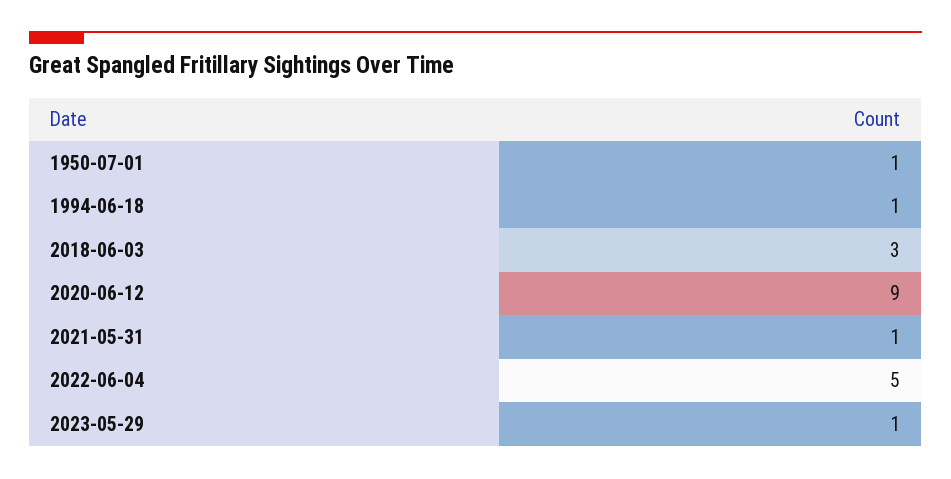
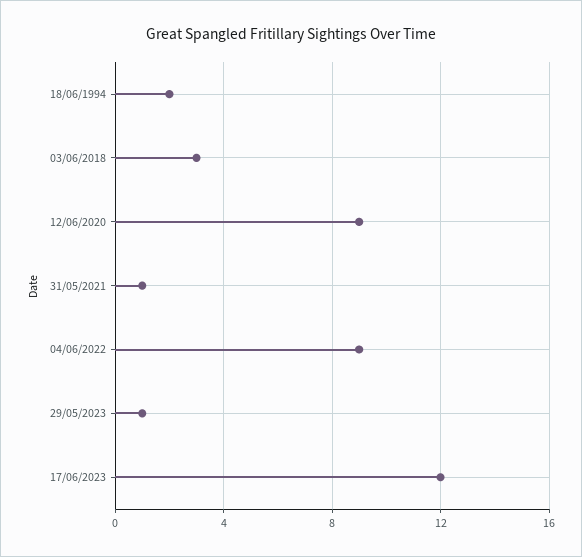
1950-07-01: 1 -> none
1994-06-18: 1 -> 2
2022-06-04: 5 -> 9
17/06/2023: none -> 12

